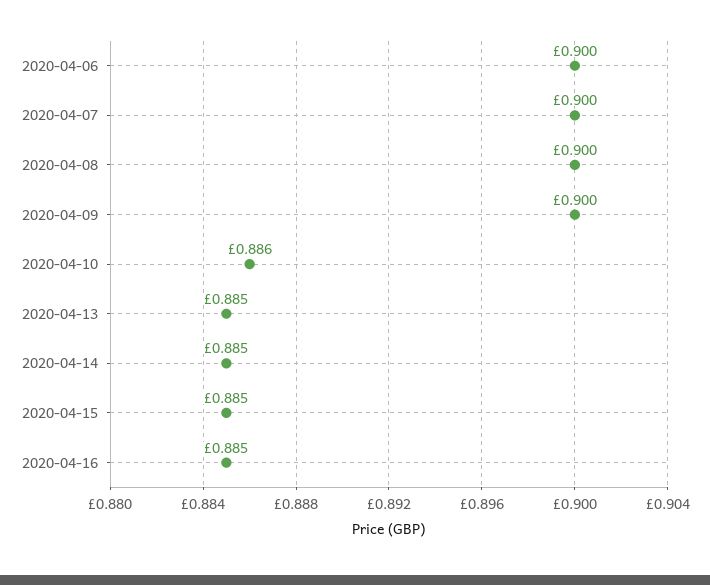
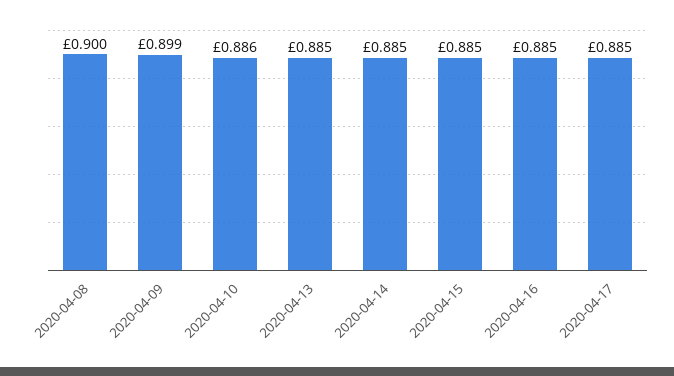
2020-04-06: 0.9 -> none
2020-04-07: 0.9 -> none
2020-04-09: 0.9 -> 0.899
2020-04-17: none -> 0.885

